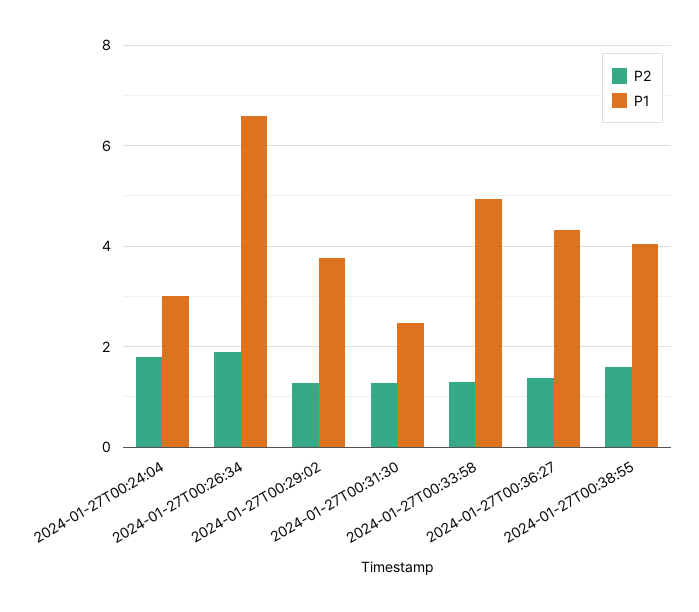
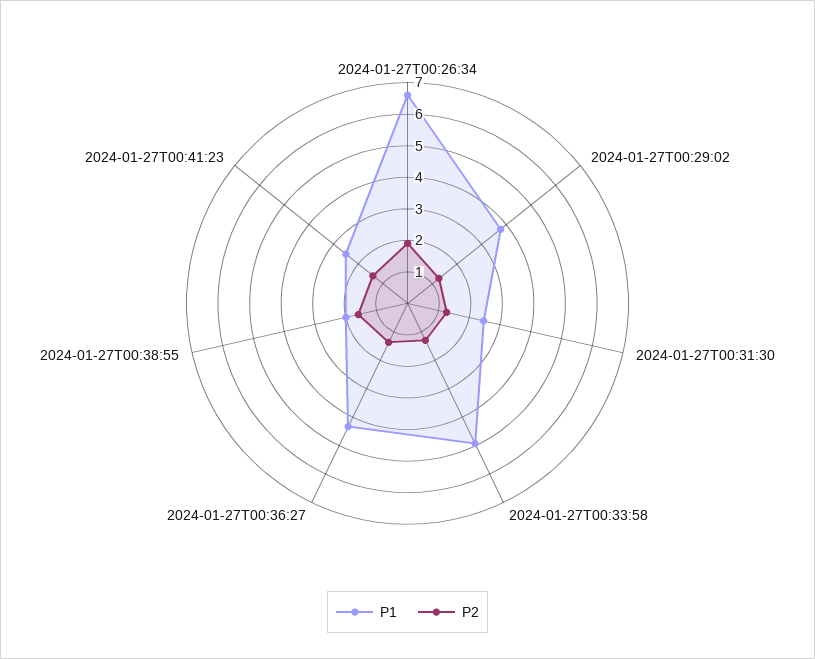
P2, 2024-01-27T00:24:04: 1.8 -> none
P1, 2024-01-27T00:24:04: 3 -> none
P1, 2024-01-27T00:38:55: 4 -> 2
P1, 2024-01-27T00:41:23: none -> 2.5
P2, 2024-01-27T00:41:23: none -> 1.5

